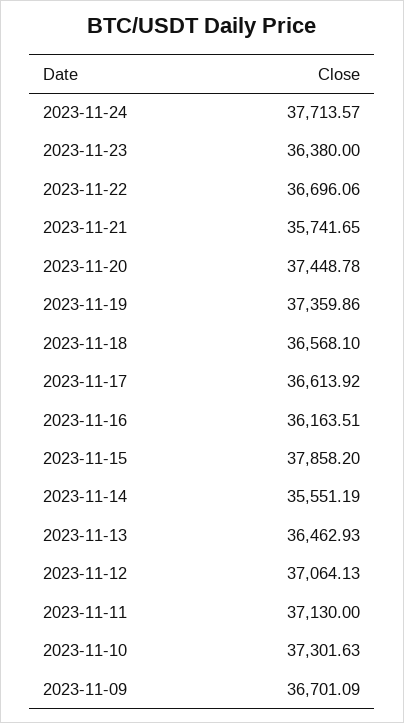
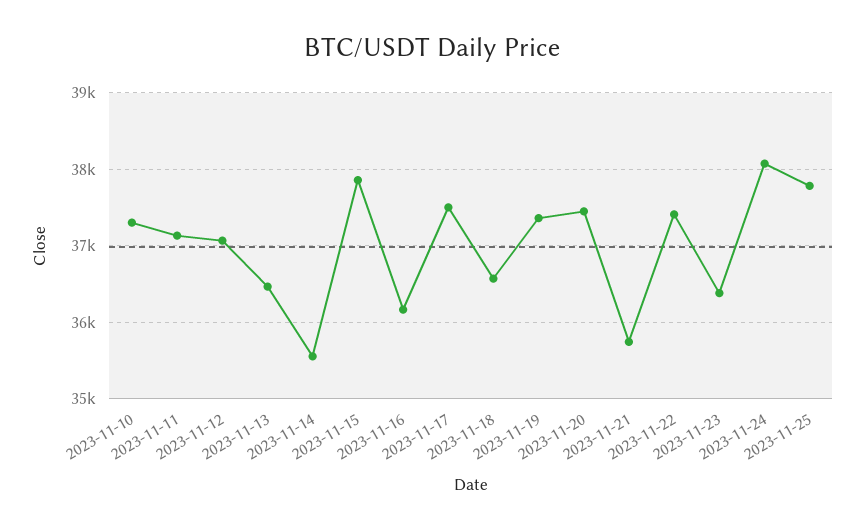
2023-11-24: 37713.57 -> 38100
2023-11-22: 36696.06 -> 37400
2023-11-17: 36613.92 -> 37500
2023-11-09: 36701.09 -> none
2023-11-25: none -> 37800

